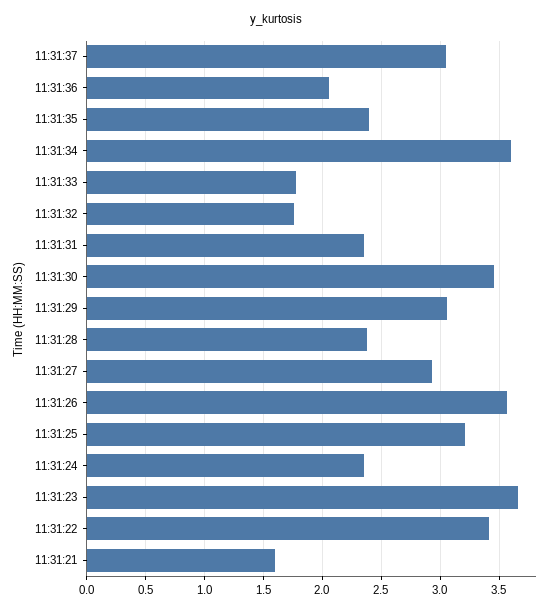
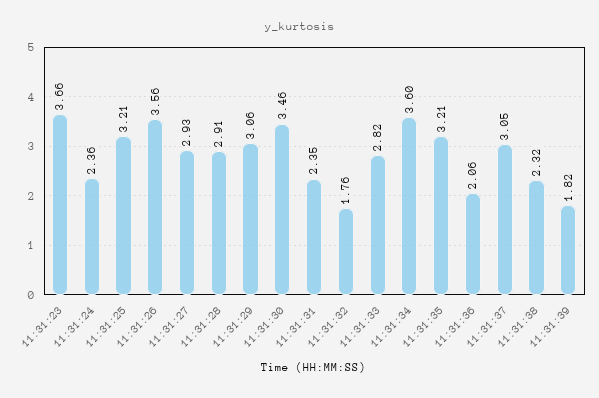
11:31:35: 2.4 -> 3.21
11:31:33: 1.8 -> 2.82
11:31:28: 2.4 -> 2.91
11:31:22: 3.4 -> none
11:31:21: 1.6 -> none
11:31:38: none -> 2.32
11:31:39: none -> 1.82

